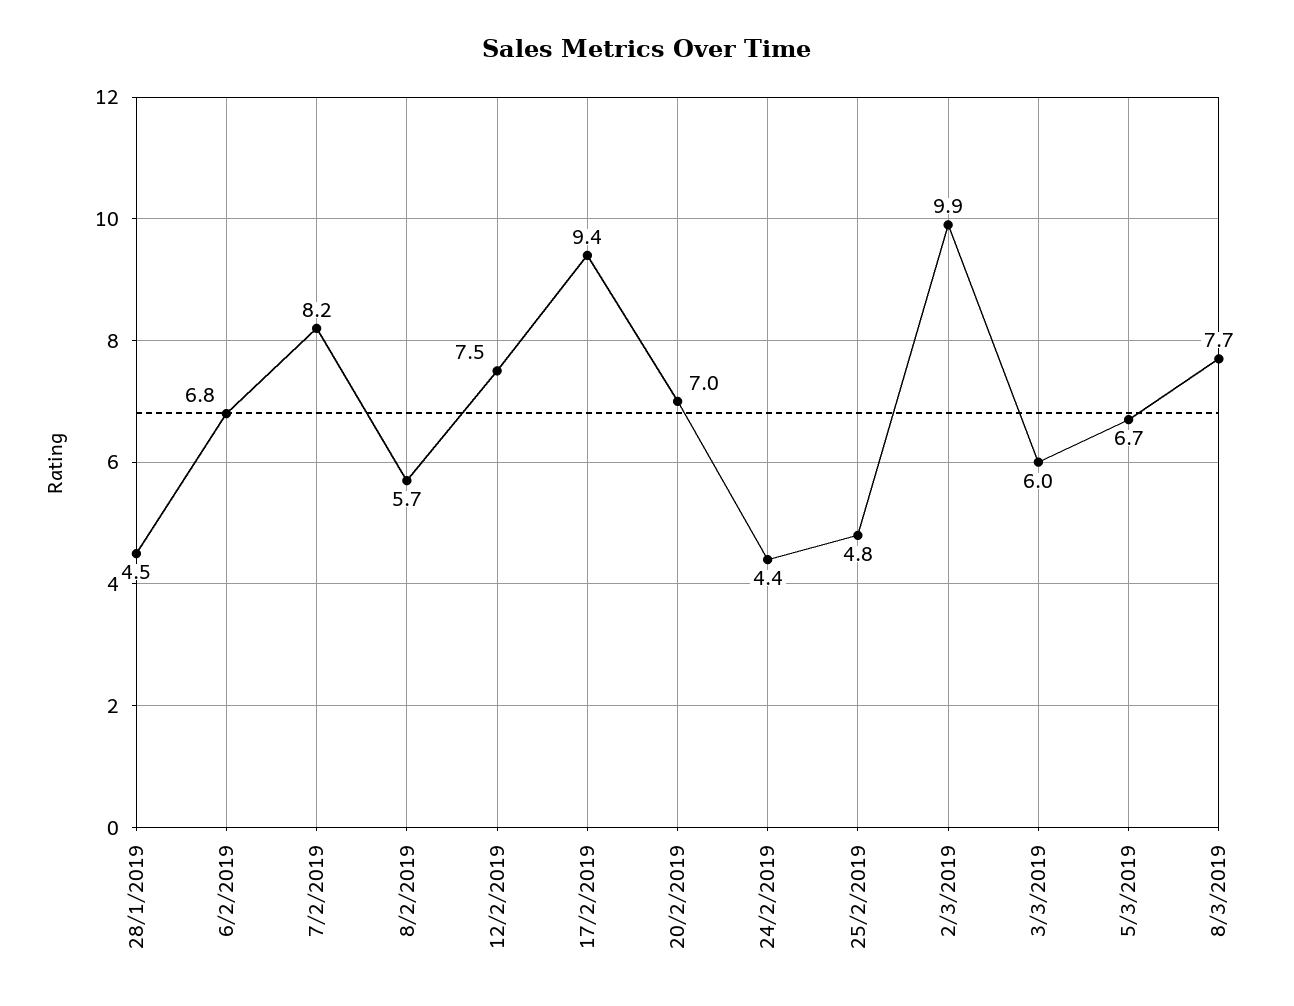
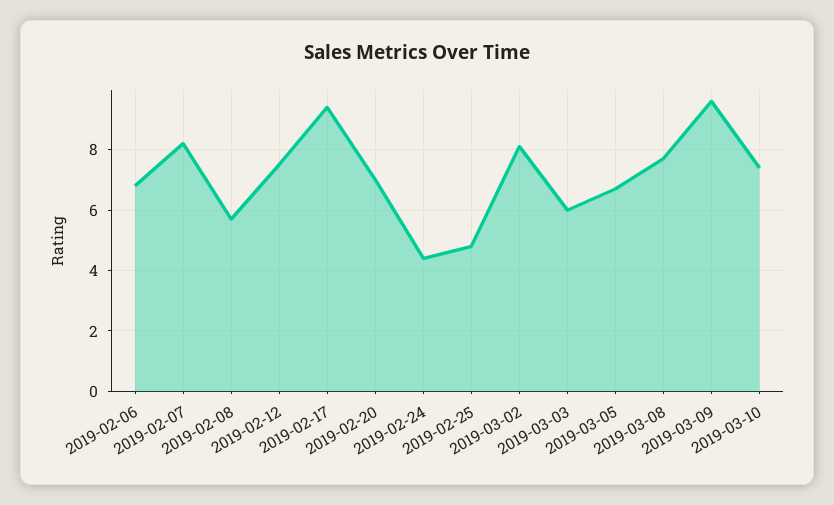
28/1/2019: 4.5 -> none
2/3/2019: 9.9 -> 8
2019-03-09: none -> 9.5
2019-03-10: none -> 7.5

